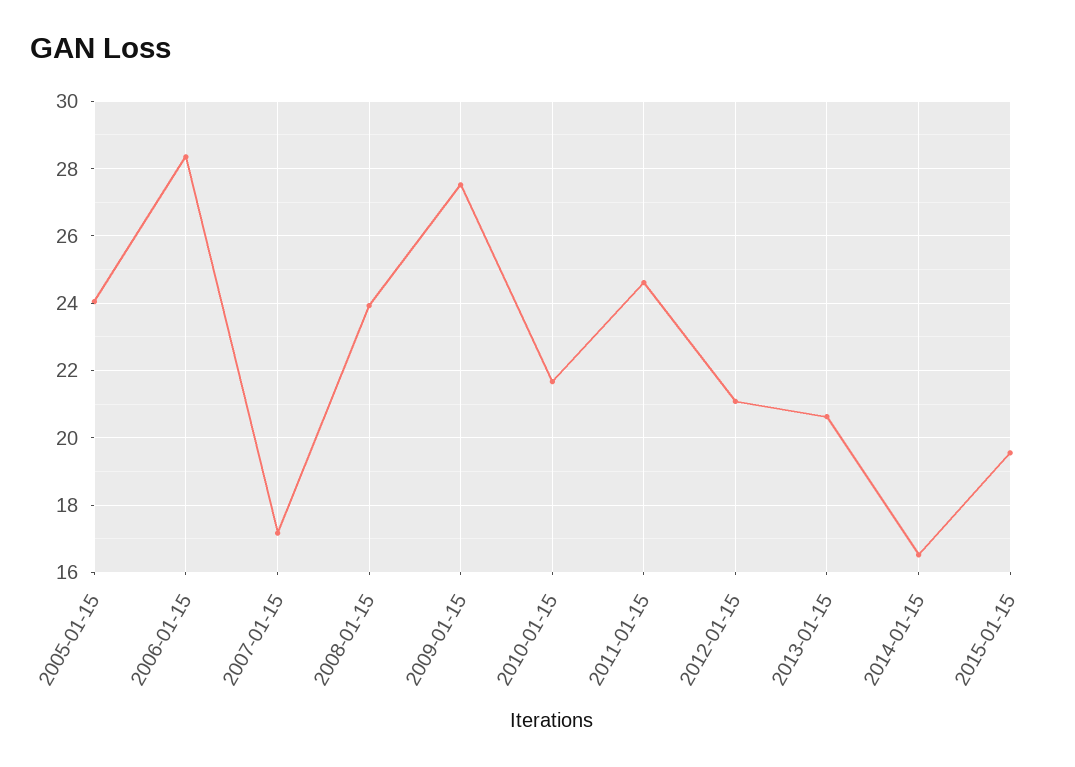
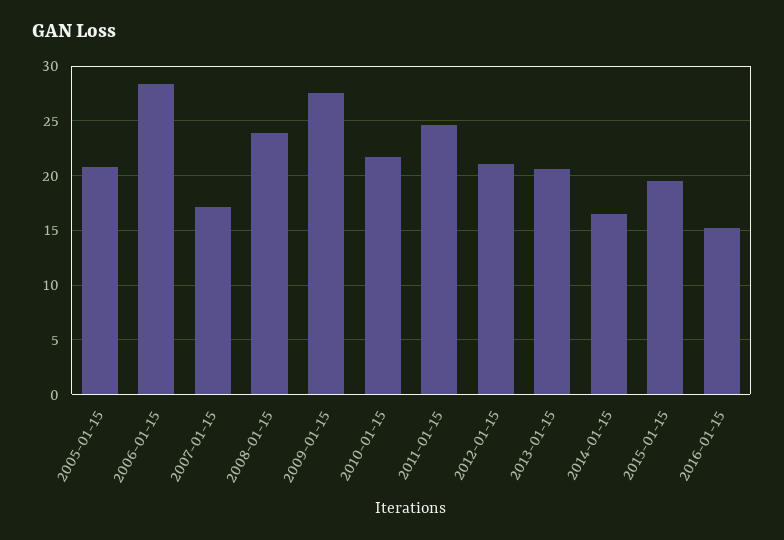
2005-01-15: 24 -> 21
2016-01-15: none -> 15

